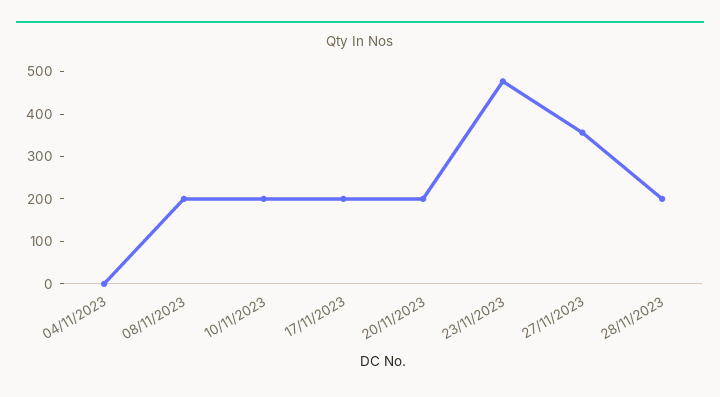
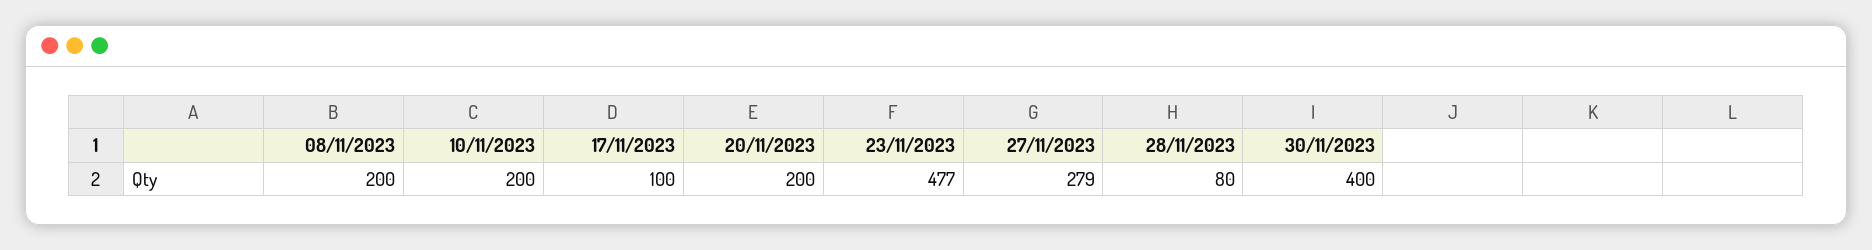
04/11/2023: 0 -> none
17/11/2023: 200 -> 100
27/11/2023: 360 -> 279
28/11/2023: 200 -> 80
30/11/2023: none -> 400

